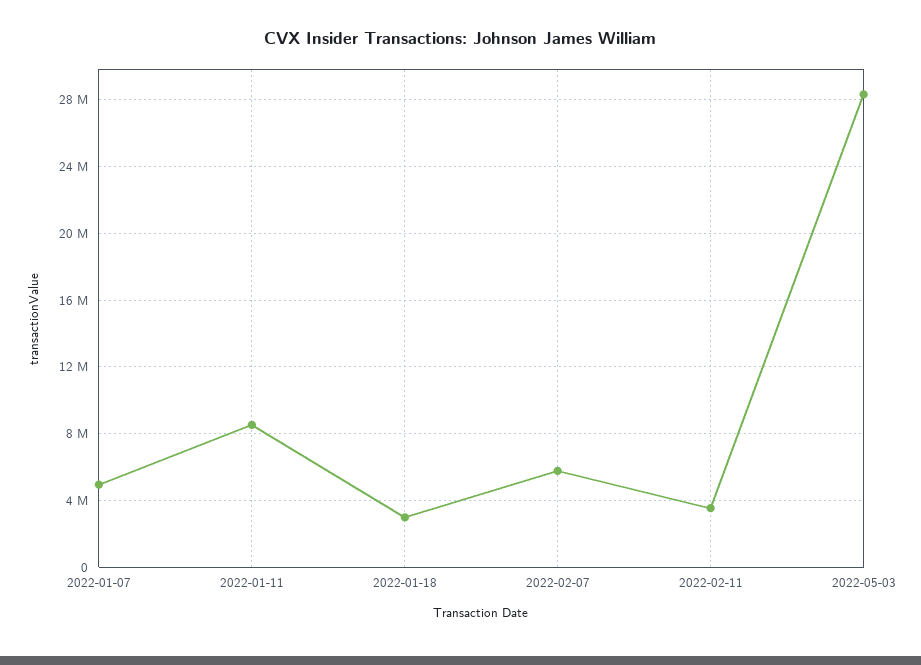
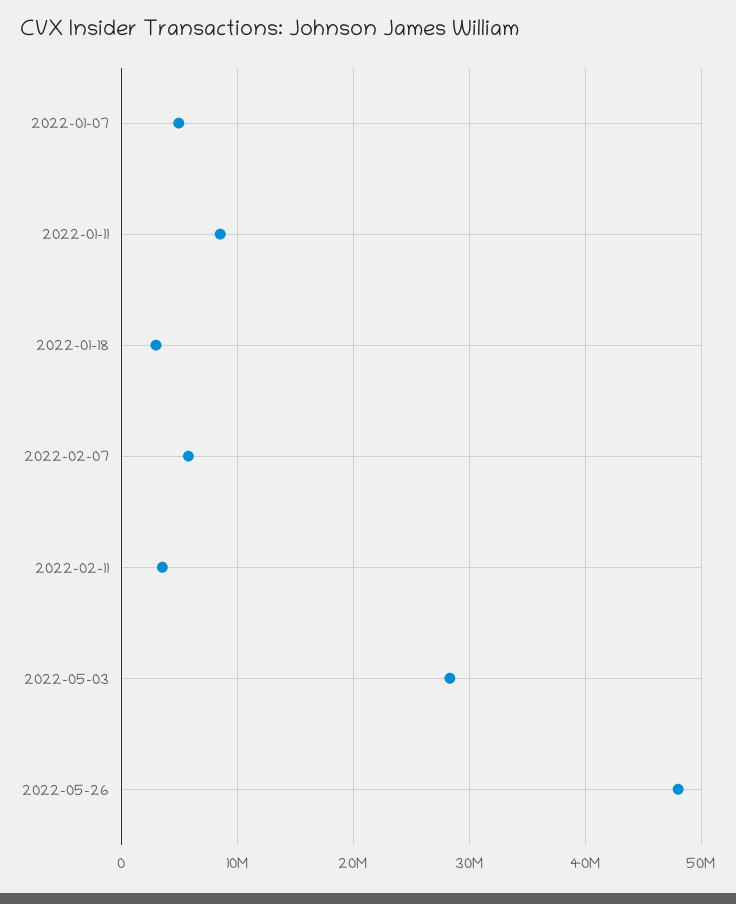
2022-05-26: none -> 48000000

